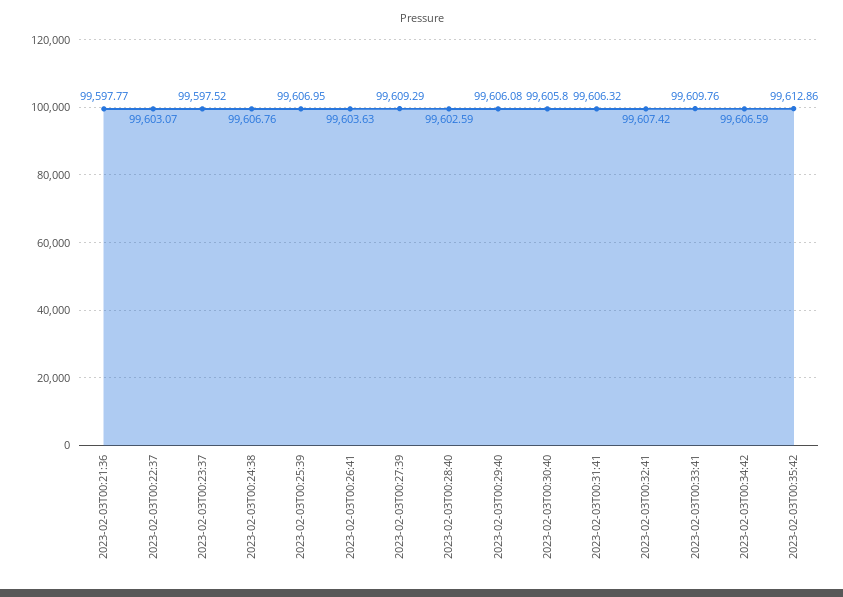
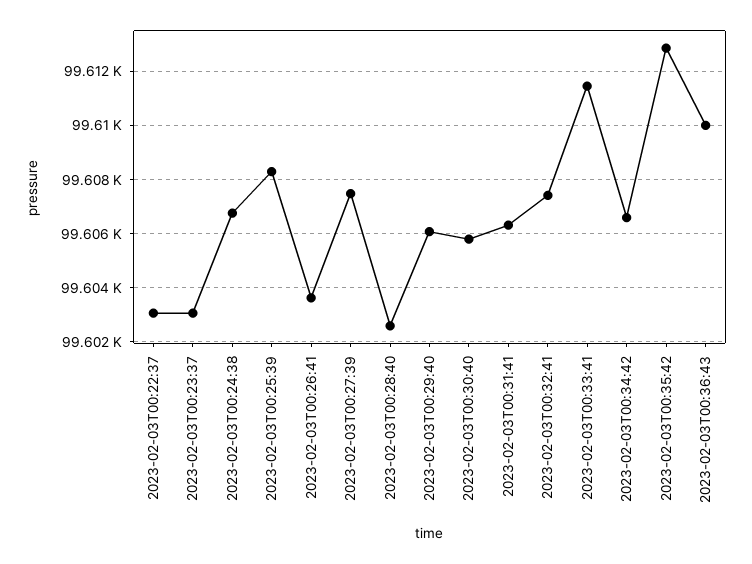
2023-02-03T00:21:36: 99597.77 -> none
2023-02-03T00:23:37: 99597.52 -> 99603
2023-02-03T00:25:39: 99606.95 -> 99608.25
2023-02-03T00:27:39: 99609.29 -> 99607.5
2023-02-03T00:33:41: 99609.76 -> 99611.5
2023-02-03T00:36:43: none -> 99610

